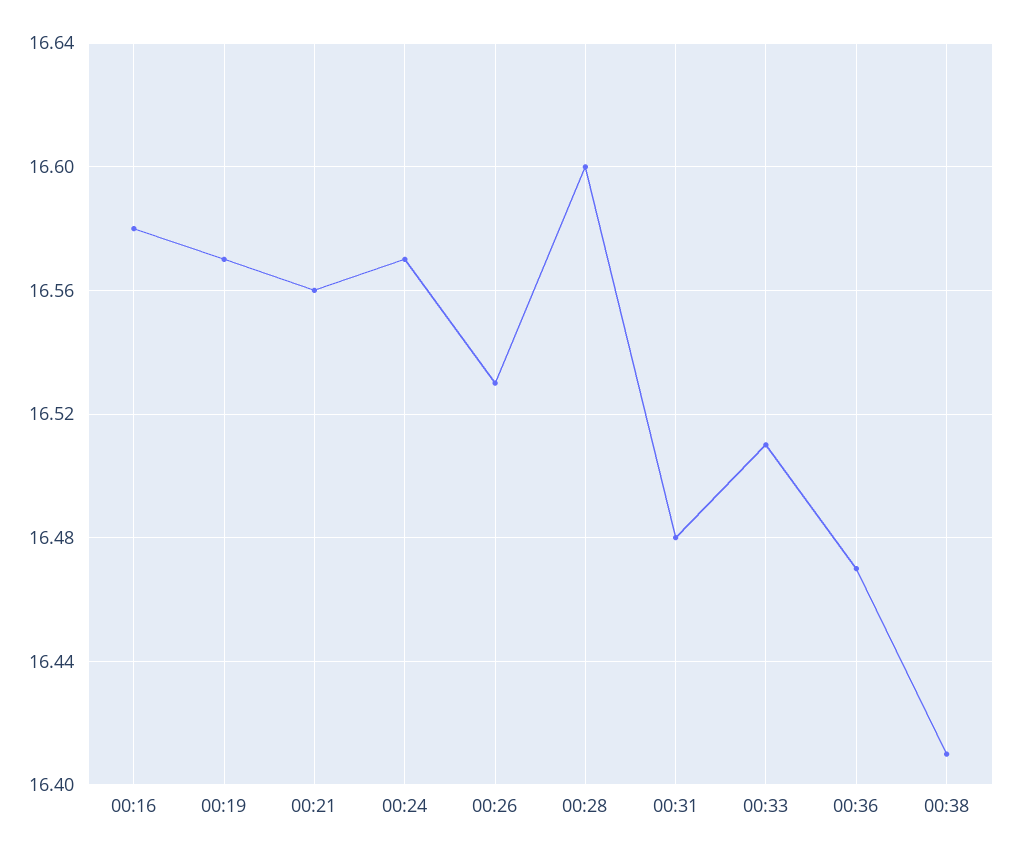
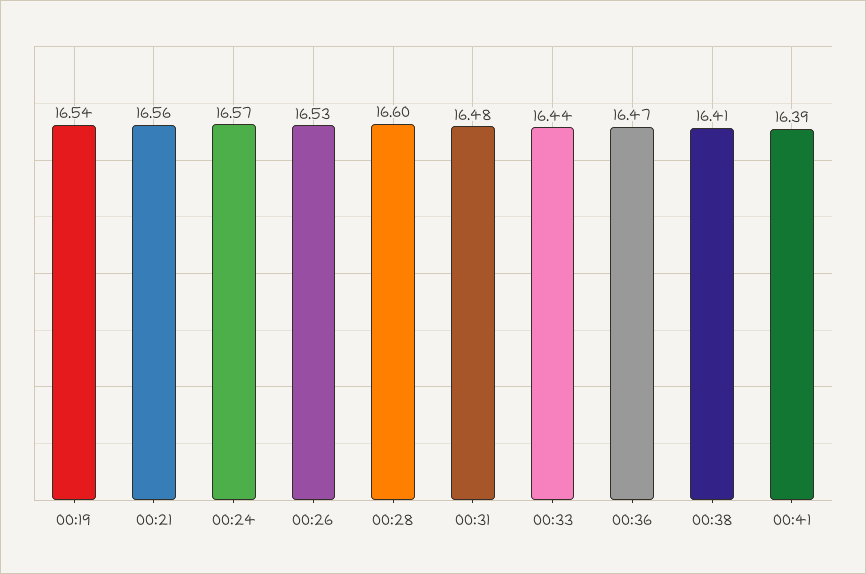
00:16: 16.58 -> none
00:19: 16.57 -> 16.54
00:33: 16.51 -> 16.44
00:41: none -> 16.39

